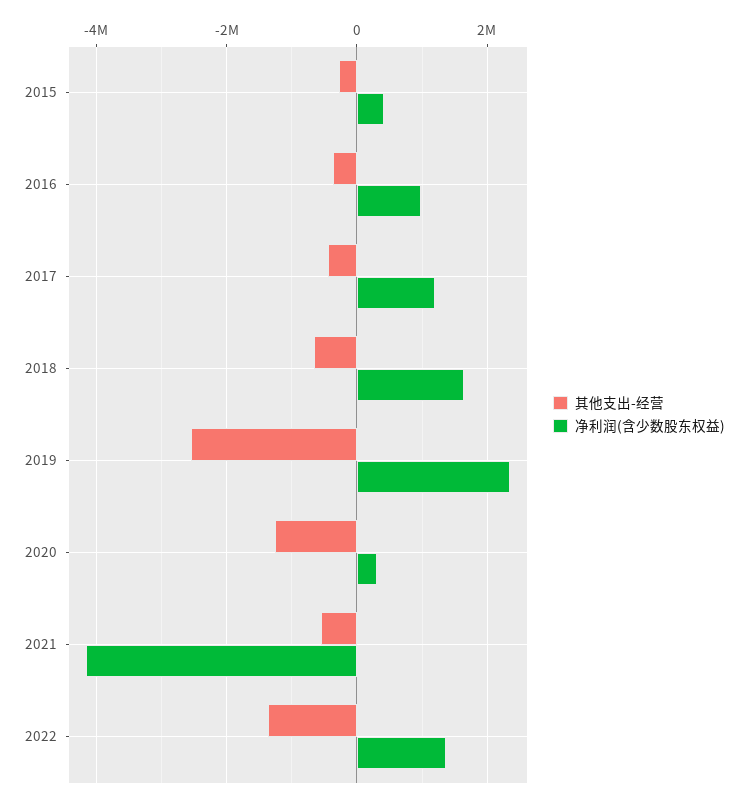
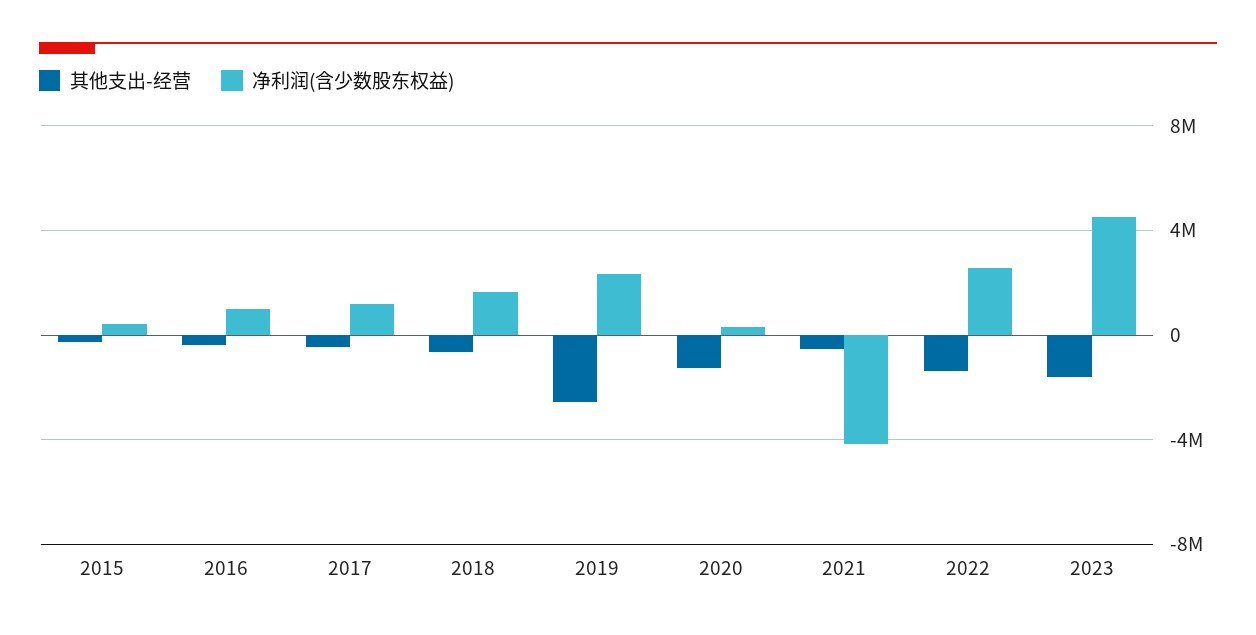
净利润(含少数股东权益), 2022: 1400000 -> 2500000
其他支出-经营, 2023: none -> -1500000
净利润(含少数股东权益), 2023: none -> 4500000

